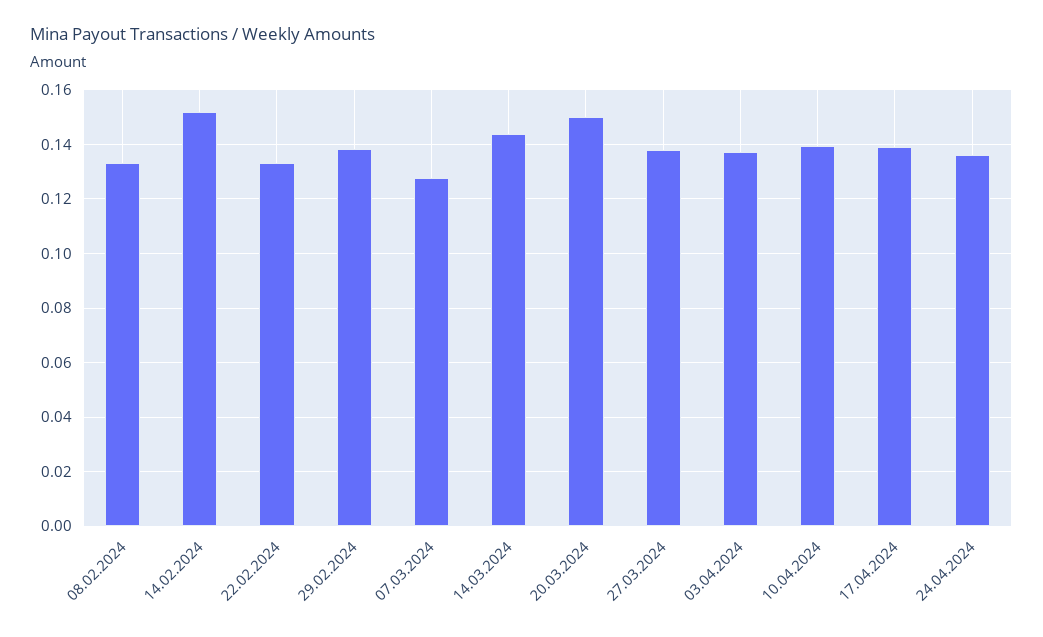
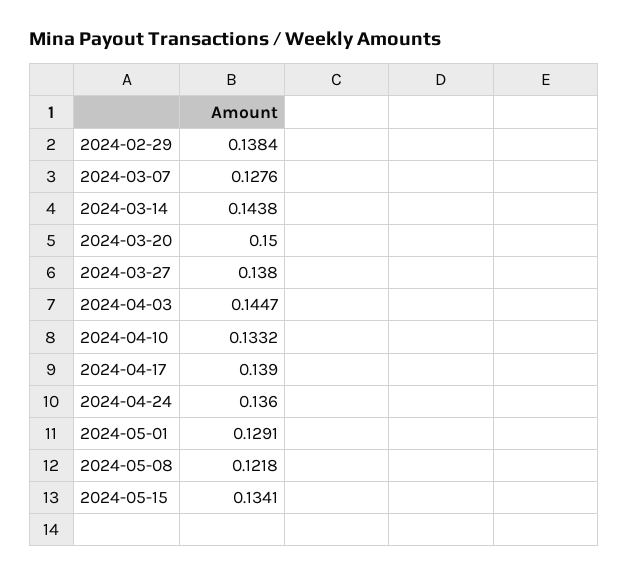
08.02.2024: 0.1325 -> none
14.02.2024: 0.1525 -> none
22.02.2024: 0.1325 -> none
03.04.2024: 0.1375 -> 0.1447
10.04.2024: 0.14 -> 0.1332
2024-05-01: none -> 0.1291
2024-05-08: none -> 0.1218
2024-05-15: none -> 0.1341

